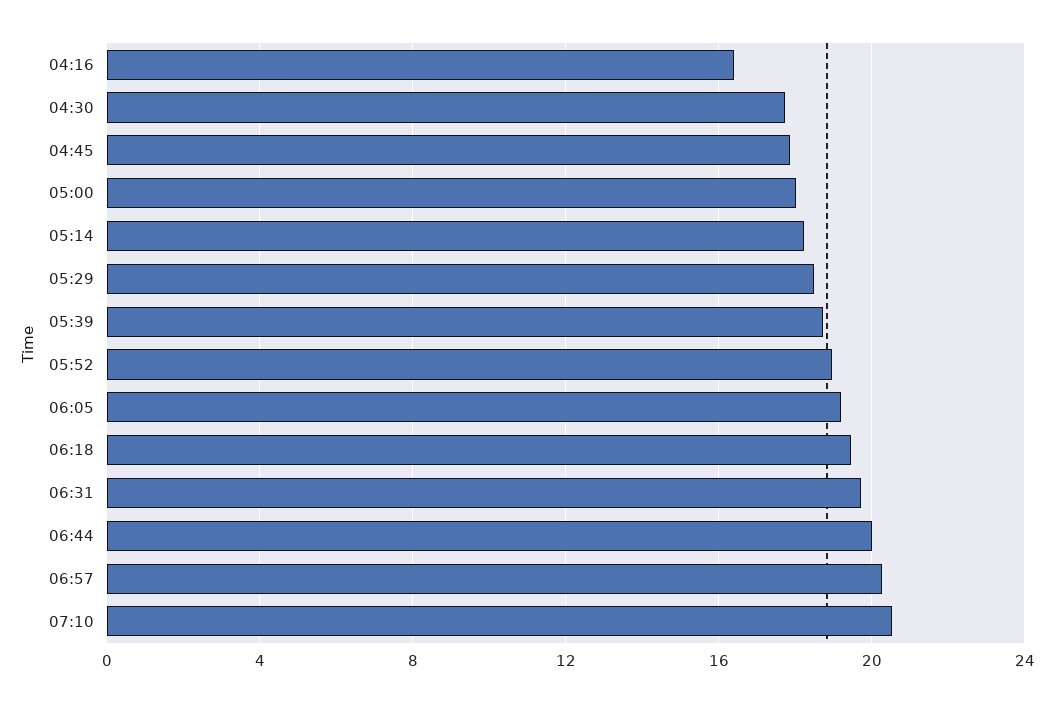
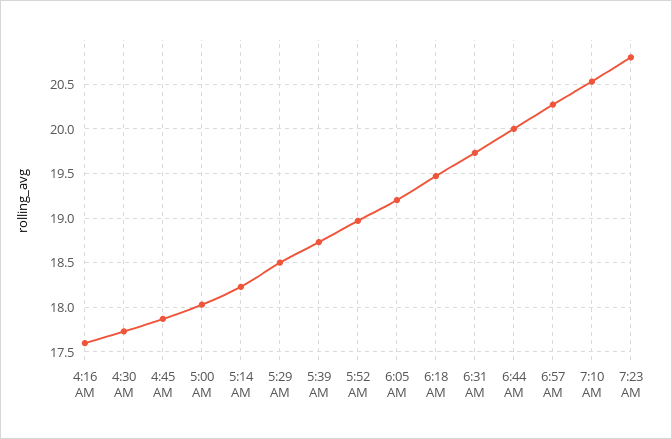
04:16: 16.5 -> 17.6
7:23 AM: none -> 20.8

